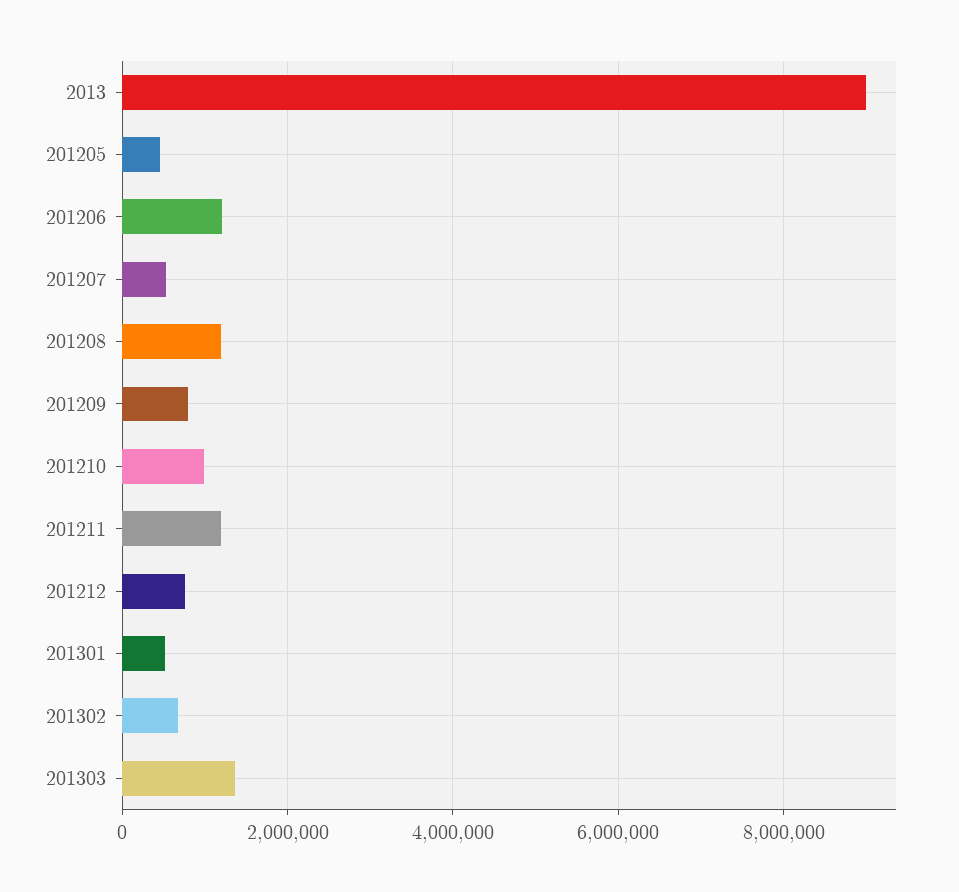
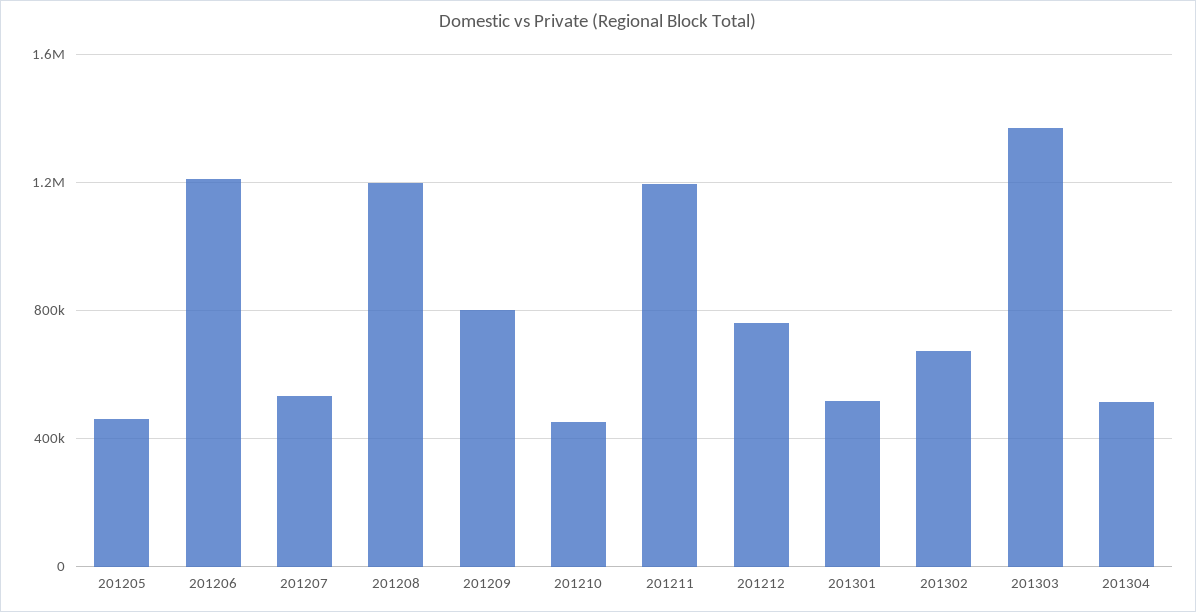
2013: 9000000 -> none
201210: 1000000 -> 450000
201304: none -> 500000

